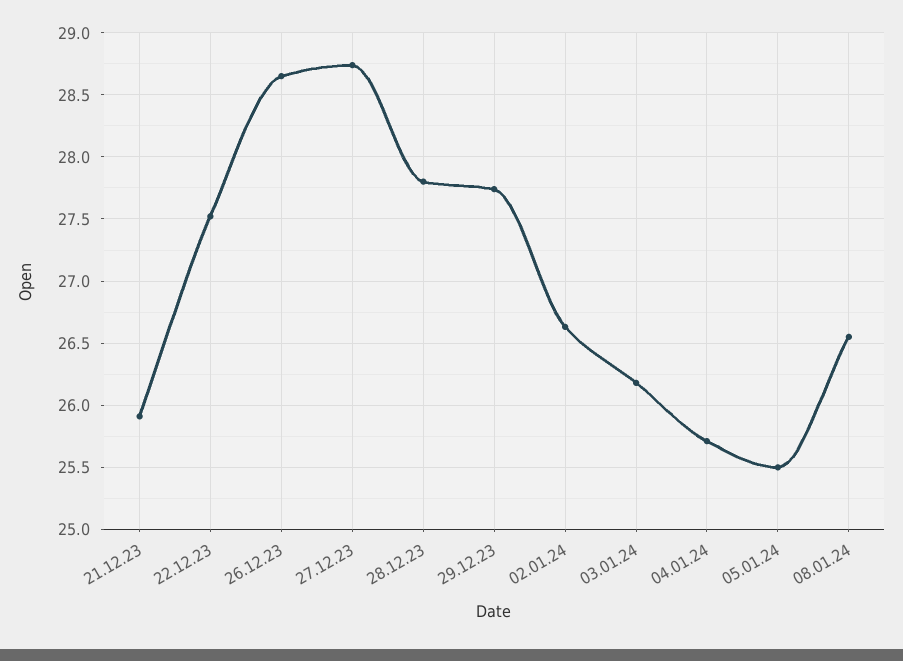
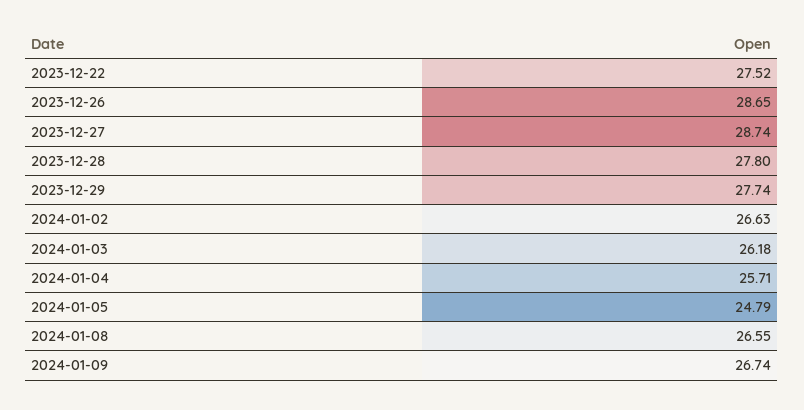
21.12.23: 25.9 -> none
05.01.24: 25.5 -> 24.79
2024-01-09: none -> 26.74

